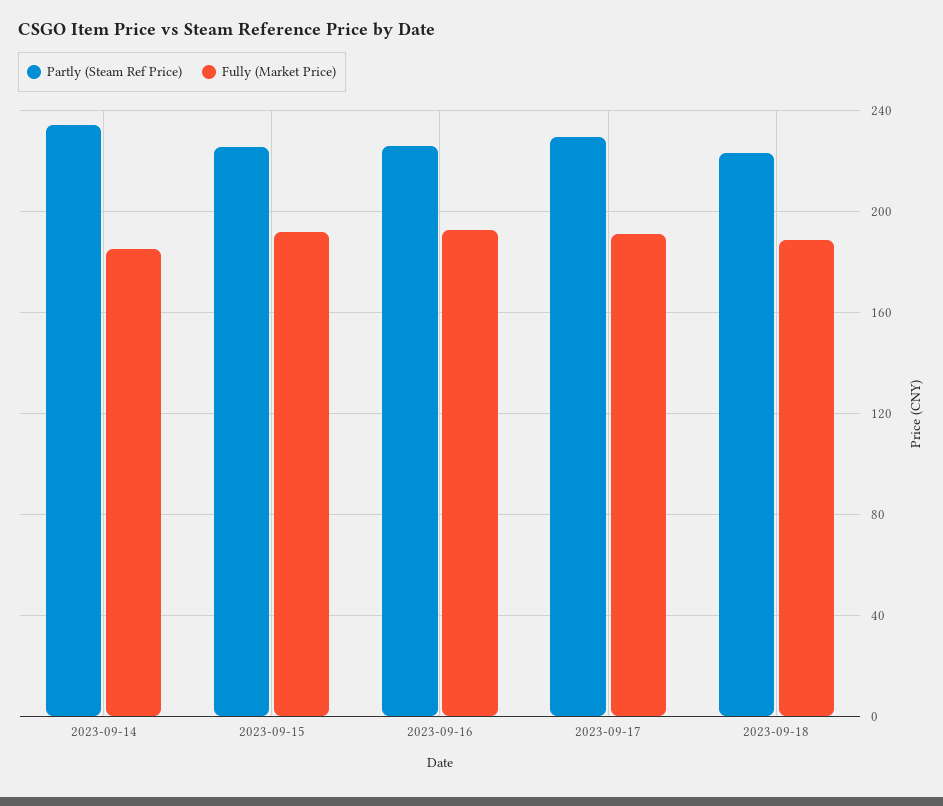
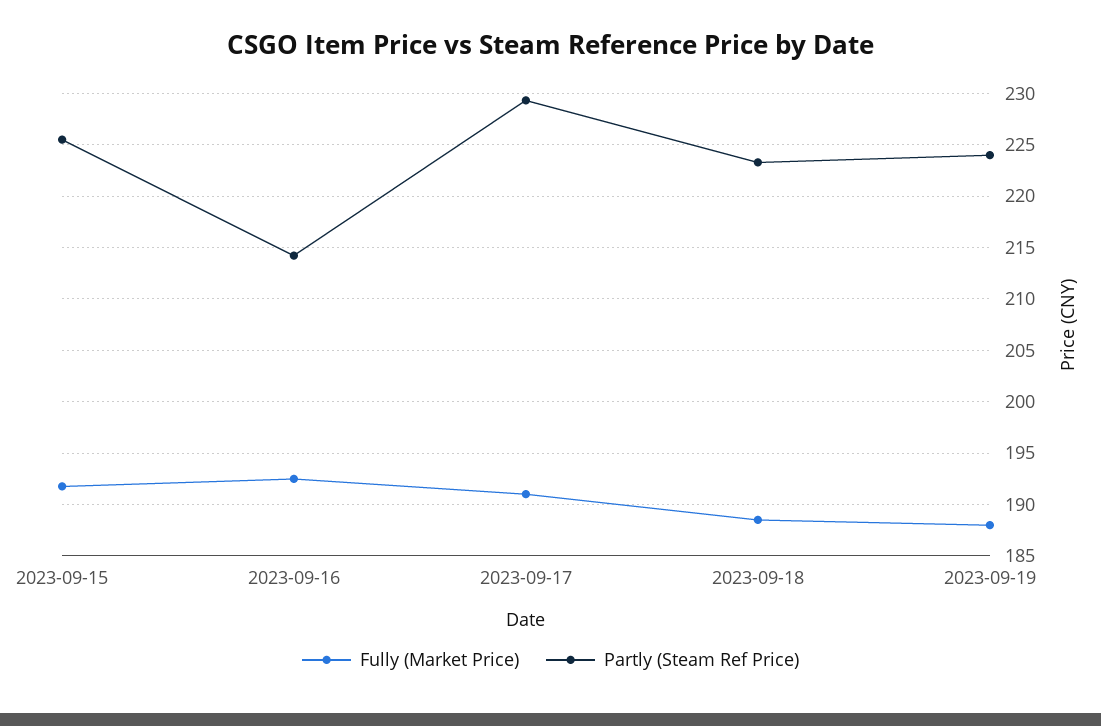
Partly (Steam Ref Price), 2023-09-14: 235 -> none
Fully (Market Price), 2023-09-14: 185 -> none
Partly (Steam Ref Price), 2023-09-16: 225 -> 214
Fully (Market Price), 2023-09-19: none -> 188
Partly (Steam Ref Price), 2023-09-19: none -> 224

